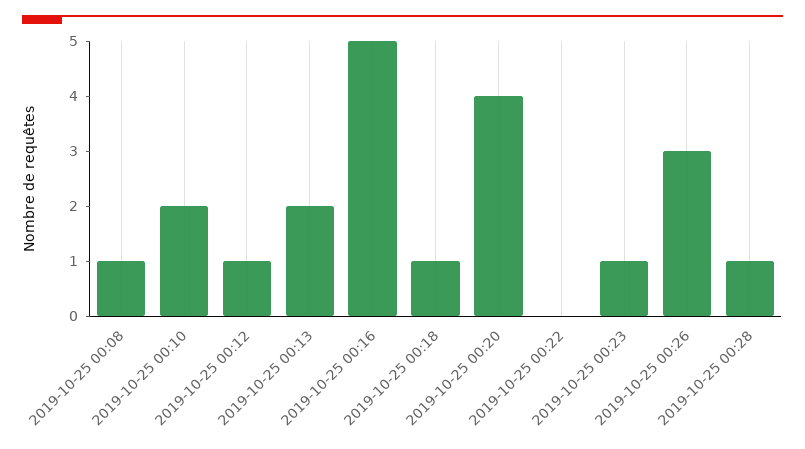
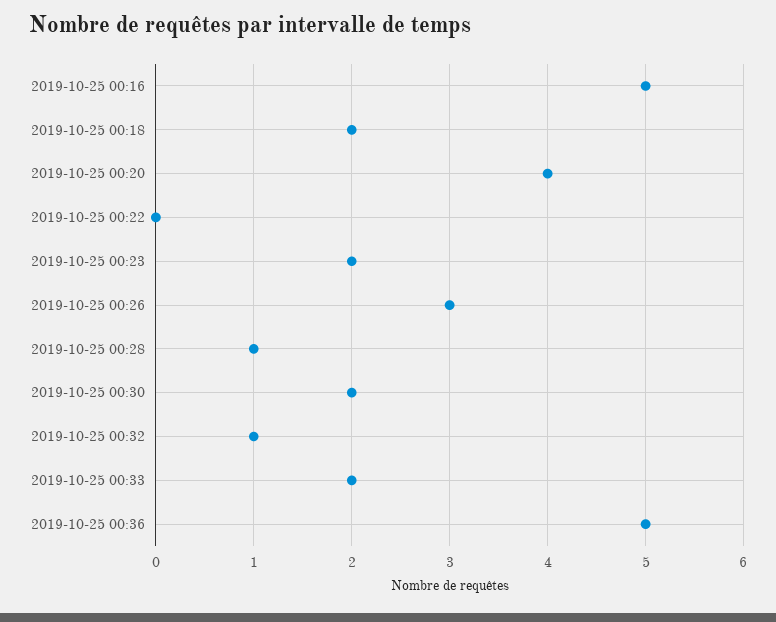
2019-10-25 00:08: 1 -> none
2019-10-25 00:10: 2 -> none
2019-10-25 00:12: 1 -> none
2019-10-25 00:13: 2 -> none
2019-10-25 00:18: 1 -> 2
2019-10-25 00:23: 1 -> 2
2019-10-25 00:30: none -> 2
2019-10-25 00:32: none -> 1
2019-10-25 00:33: none -> 2
2019-10-25 00:36: none -> 5

